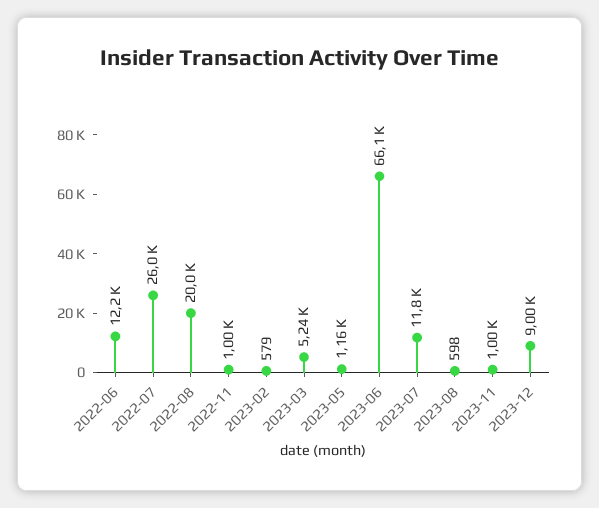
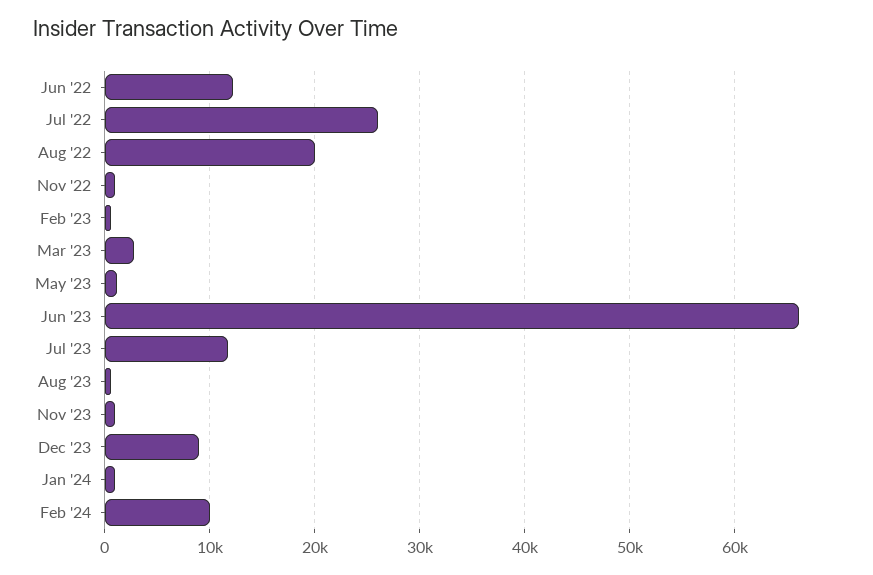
2023-03: 5240 -> 3000
Jan '24: none -> 1000
Feb '24: none -> 10000

